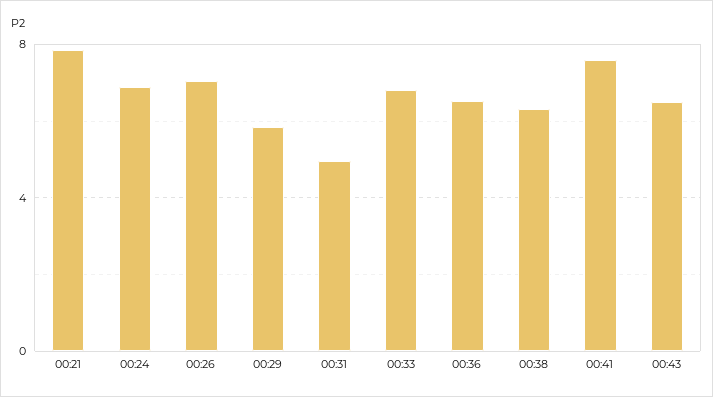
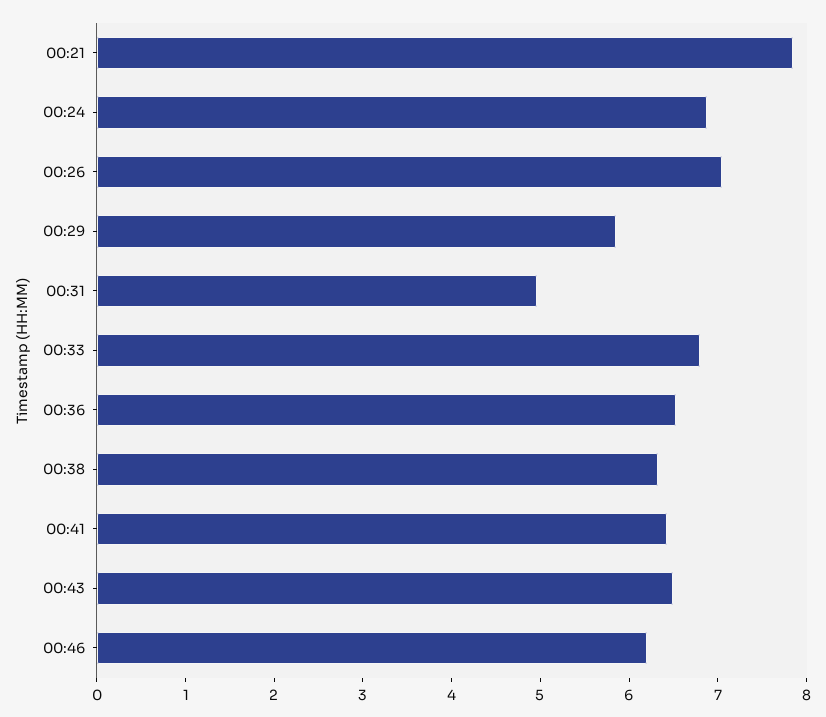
00:41: 7.5 -> 6.4
00:46: none -> 6.2

